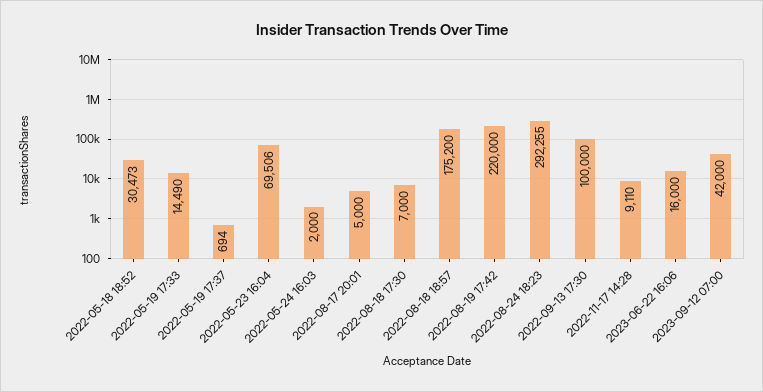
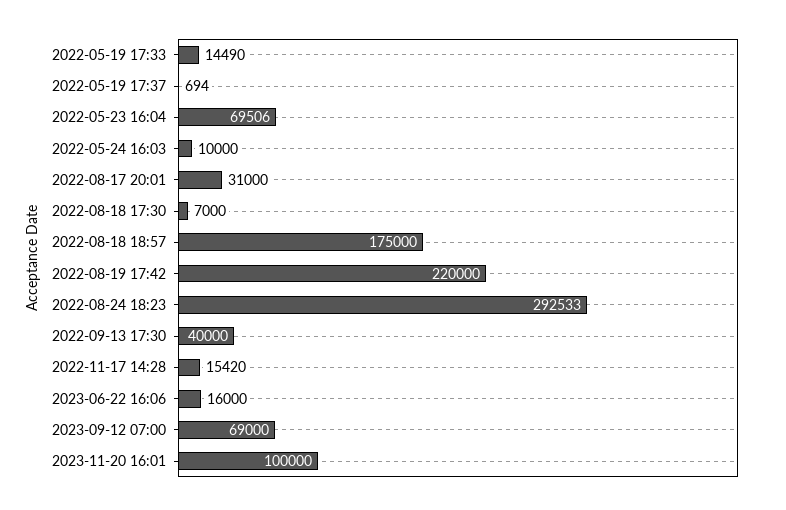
2022-05-18 18:52: 30473 -> none
2022-05-24 16:03: 2000 -> 10000
2022-08-17 20:01: 5000 -> 31000
2022-08-18 18:57: 175200 -> 175000
2022-08-24 18:23: 292255 -> 292533
2022-09-13 17:30: 100000 -> 40000
2022-11-17 14:28: 9110 -> 15420
2023-09-12 07:00: 42000 -> 69000
2023-11-20 16:01: none -> 100000

